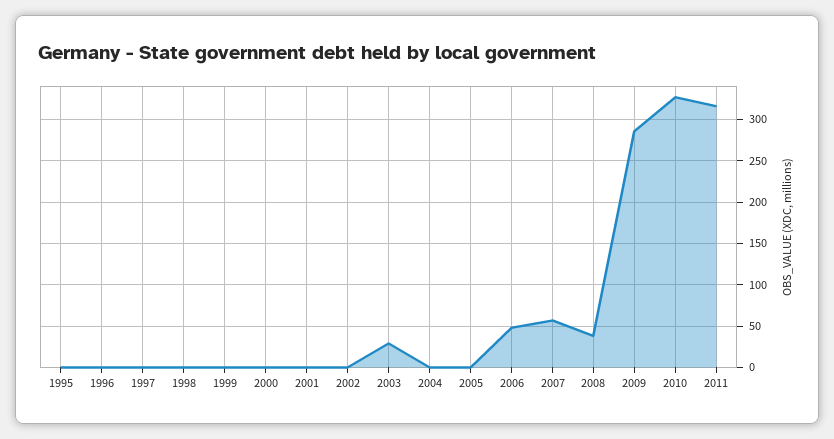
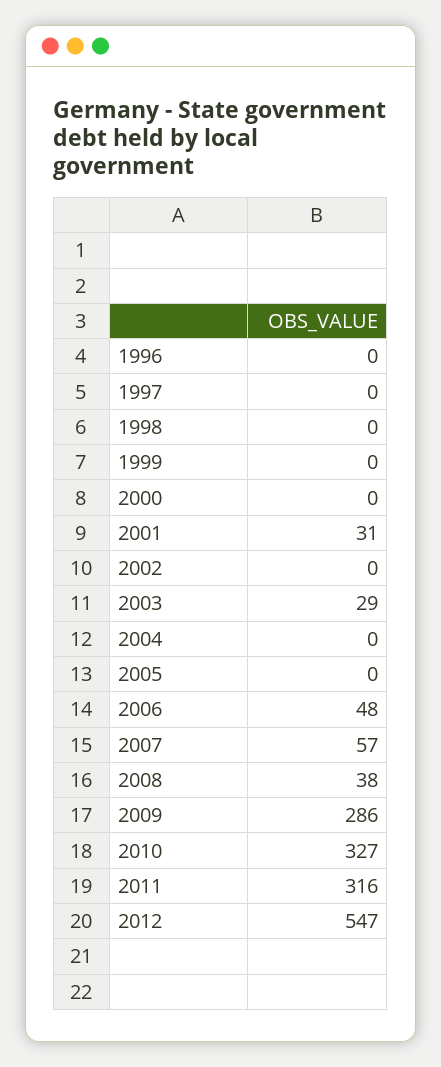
1995: 0 -> none
2001: 0 -> 31
2012: none -> 547

